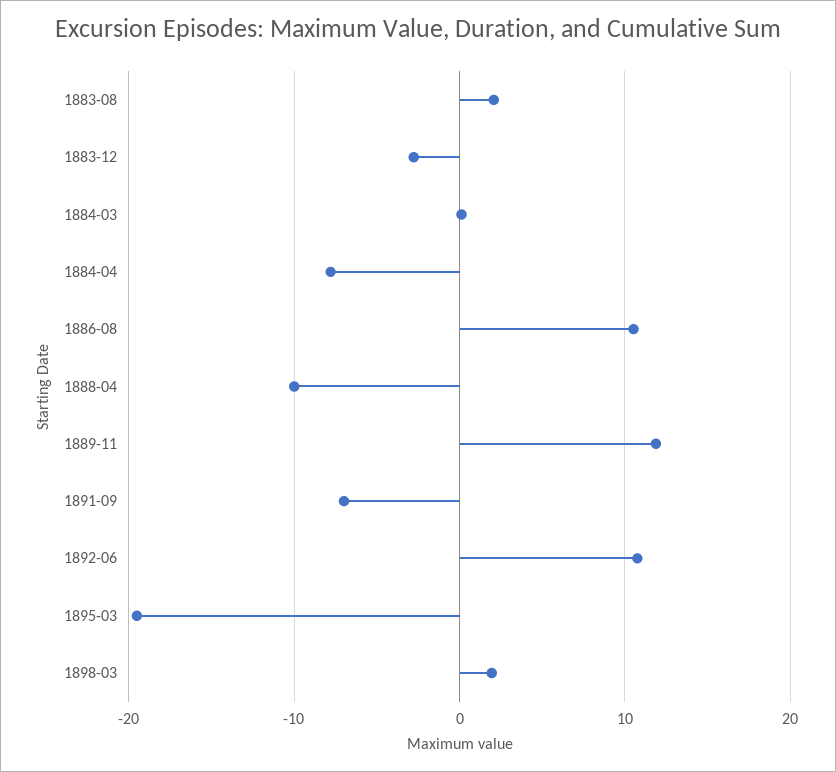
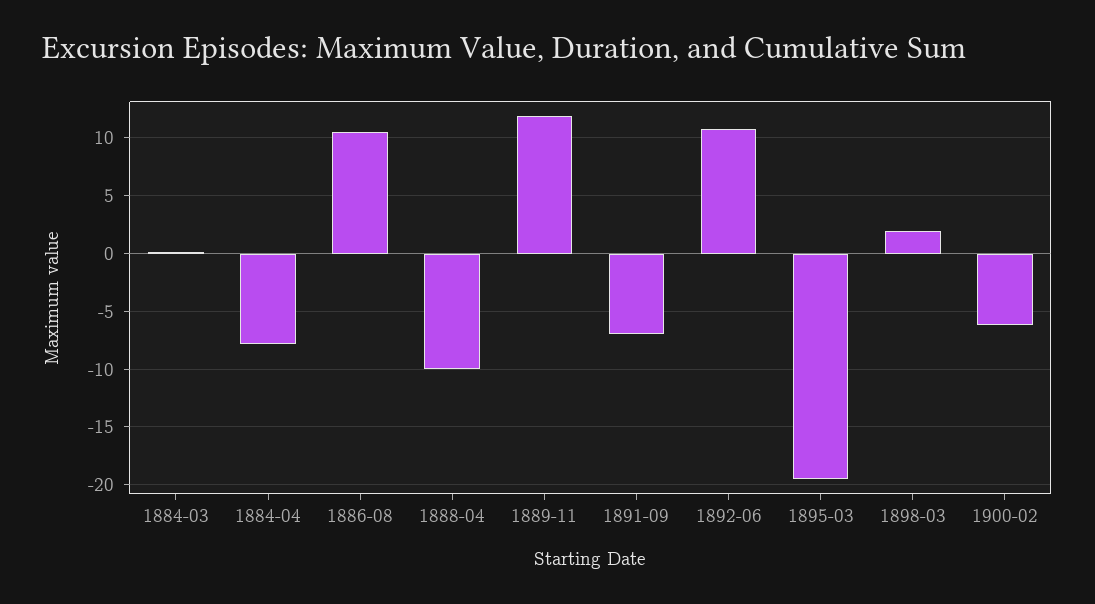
1883-08: 2 -> none
1883-12: -3 -> none
1900-02: none -> -6

